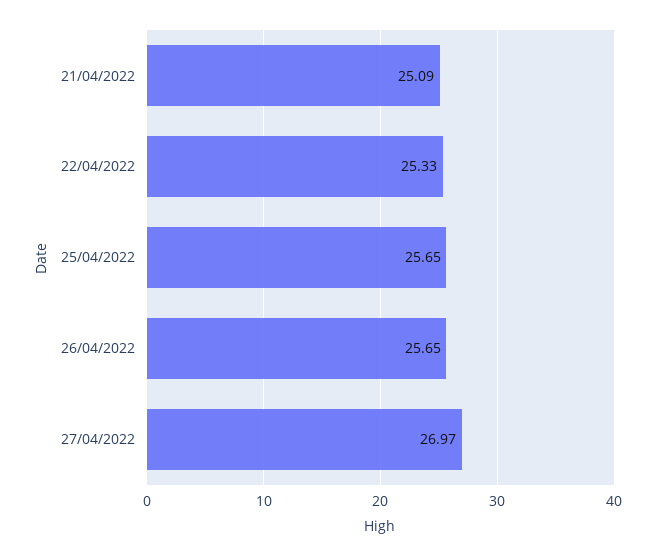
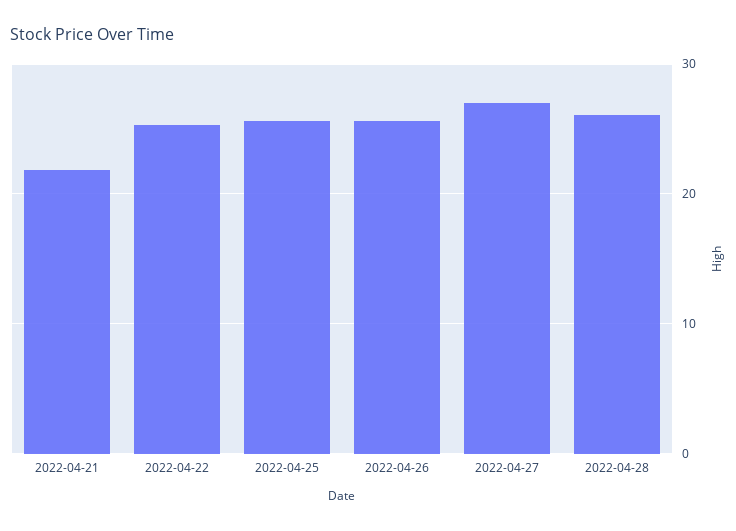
21/04/2022: 25.09 -> 22
2022-04-28: none -> 26

